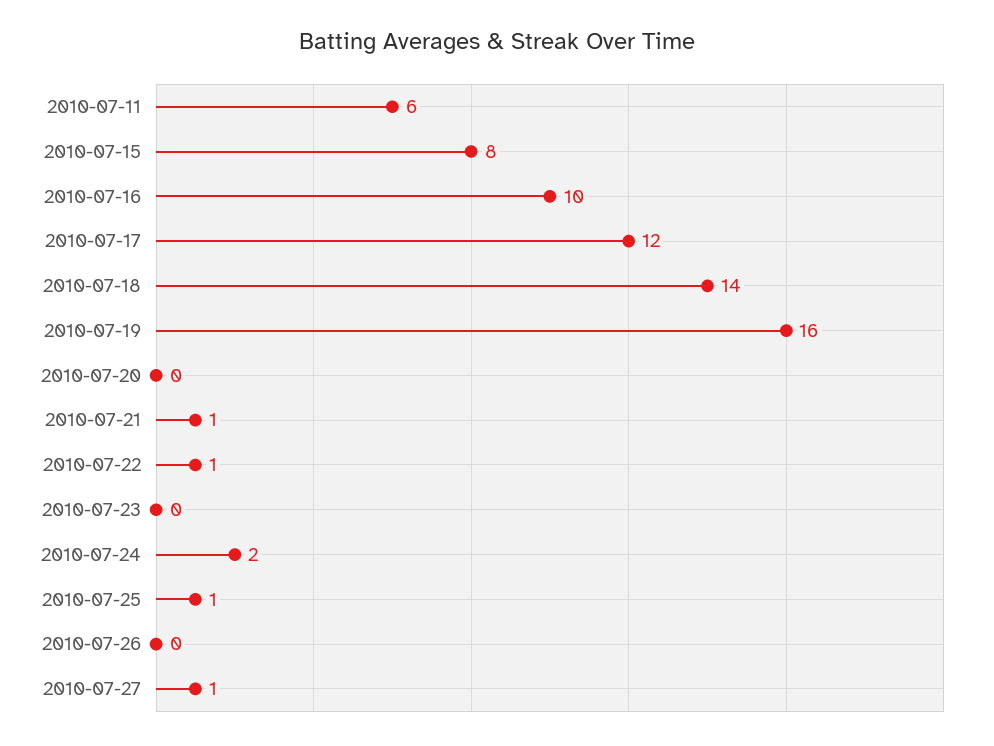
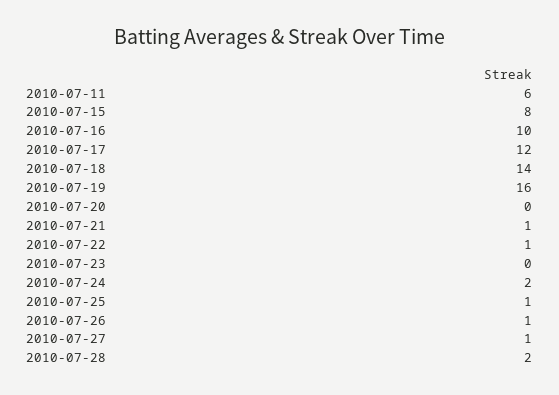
2010-07-26: 0 -> 1
2010-07-28: none -> 2

